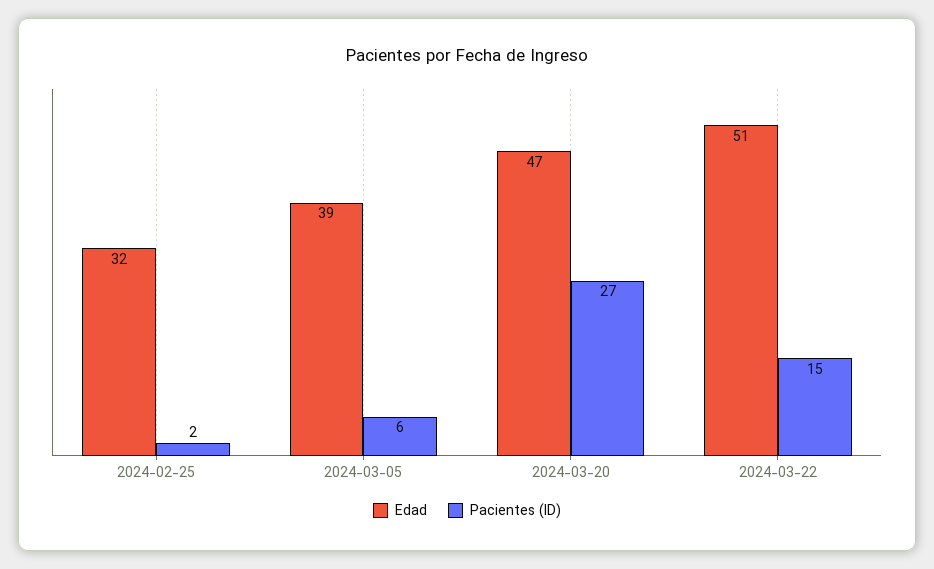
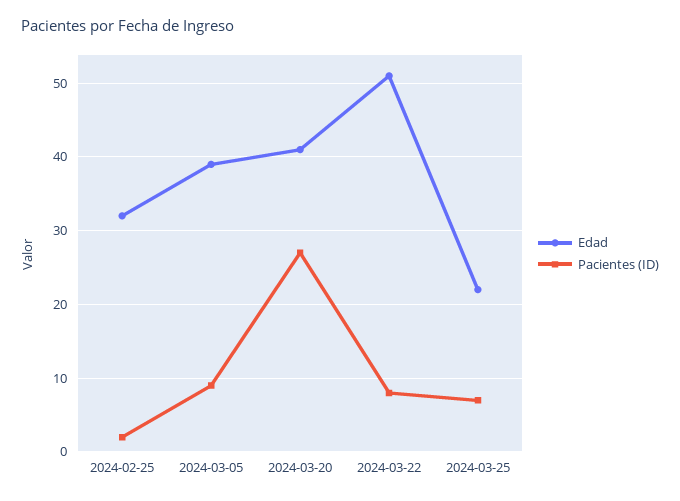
Pacientes (ID), 2024-03-05: 6 -> 9
Edad, 2024-03-20: 47 -> 41
Pacientes (ID), 2024-03-22: 15 -> 8
Edad, 2024-03-25: none -> 22
Pacientes (ID), 2024-03-25: none -> 7

